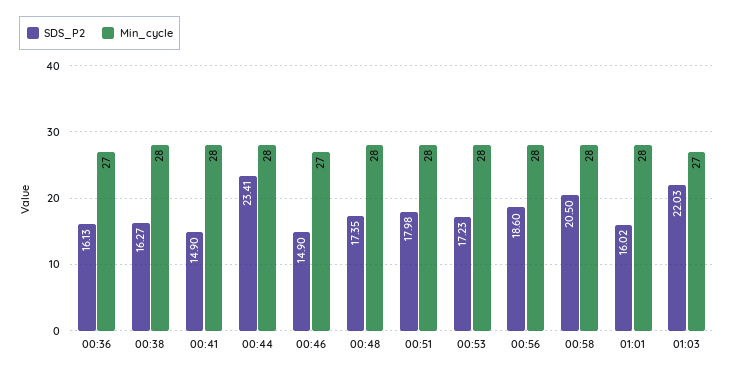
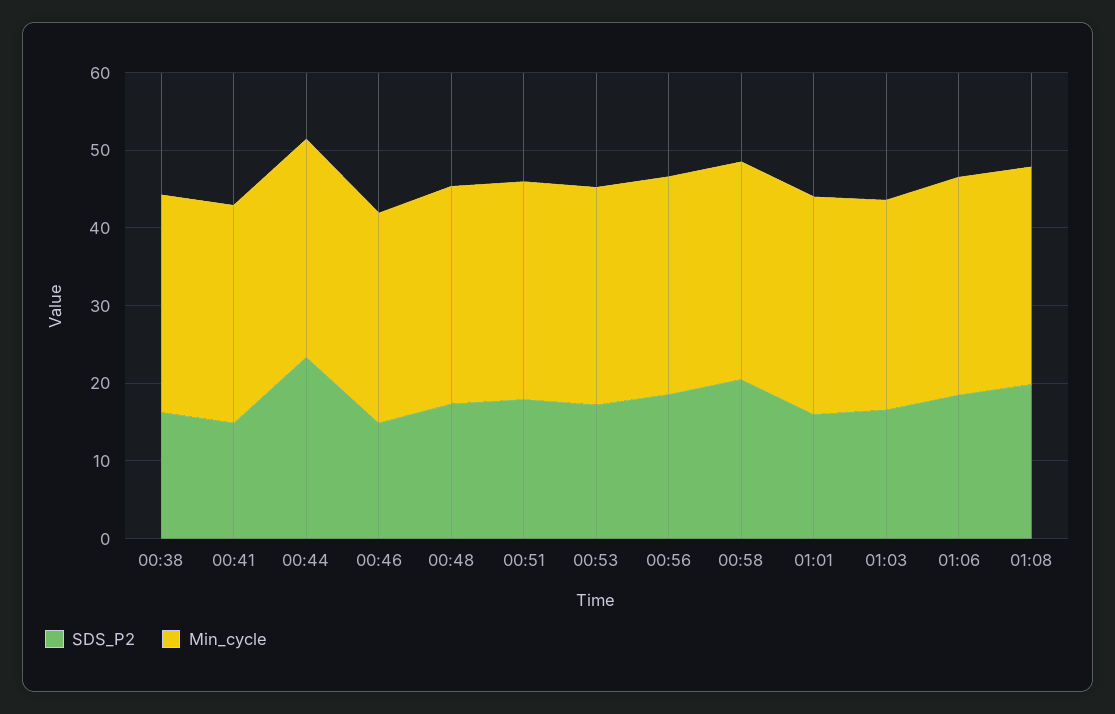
SDS_P2, 00:36: 16.13 -> none
Min_cycle, 00:36: 27 -> none
SDS_P2, 01:03: 22.03 -> 16
SDS_P2, 01:06: none -> 18
Min_cycle, 01:06: none -> 28
SDS_P2, 01:08: none -> 20
Min_cycle, 01:08: none -> 28

